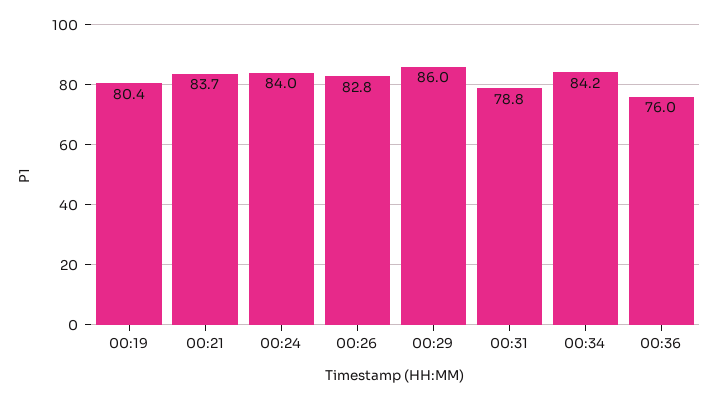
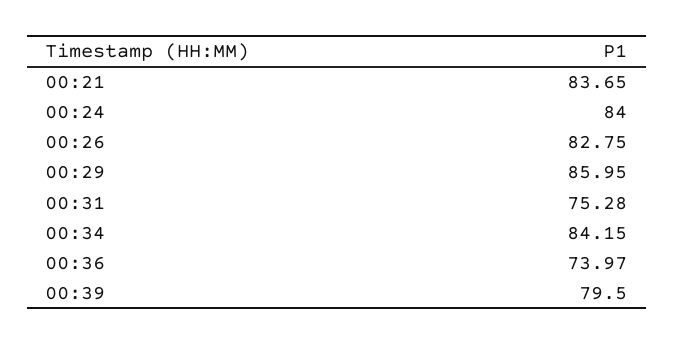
00:19: 80.4 -> none
00:31: 78.8 -> 75.28
00:36: 76 -> 73.97
00:39: none -> 79.5

